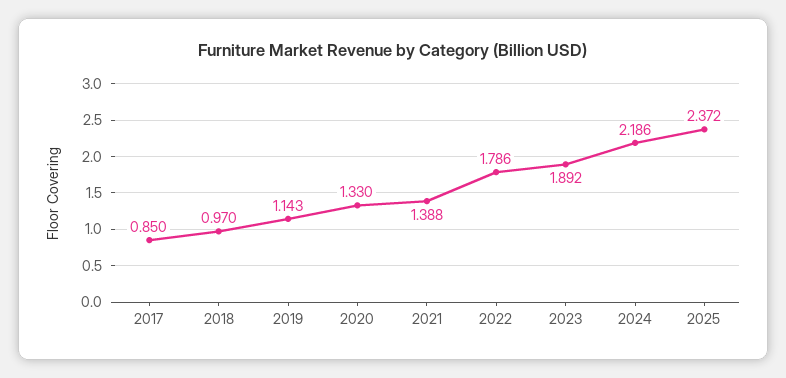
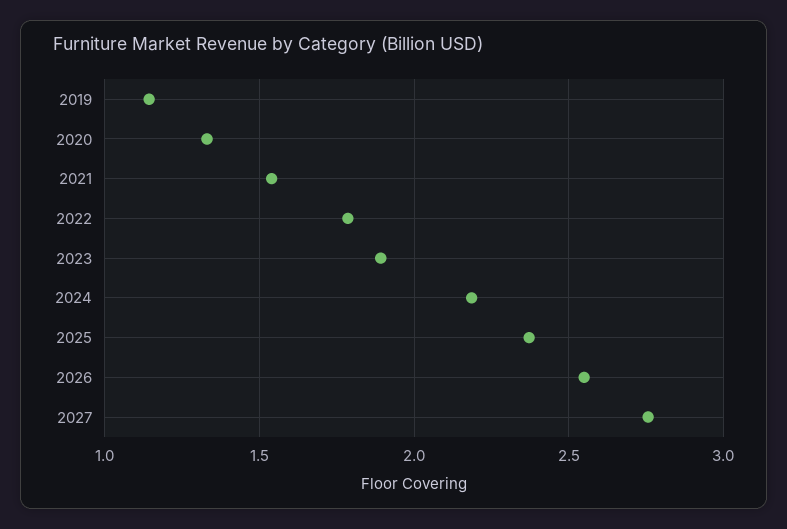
2017: 0.85 -> none
2018: 0.97 -> none
2021: 1.388 -> 1.55
2026: none -> 2.55
2027: none -> 2.75

